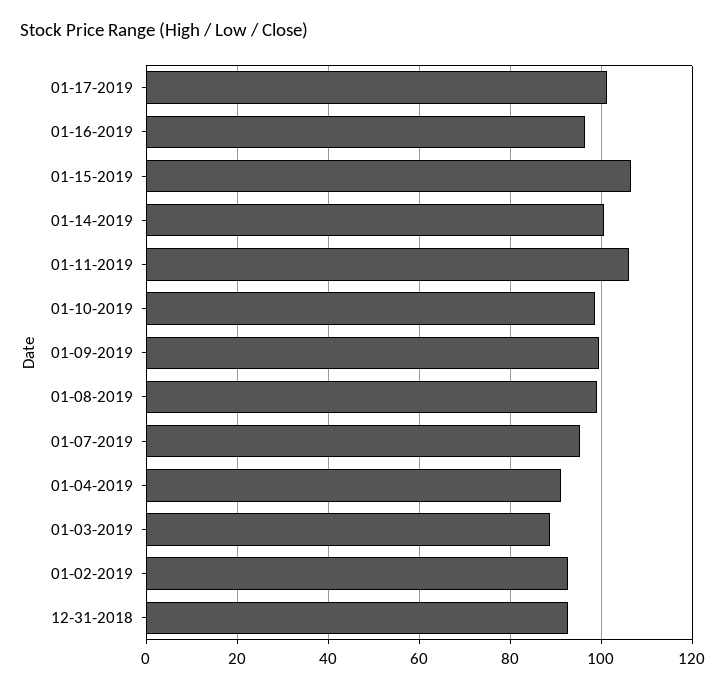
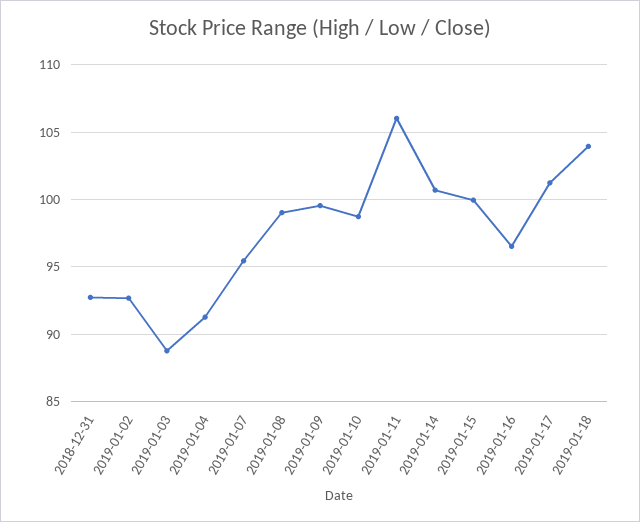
01-15-2019: 106 -> 100
2019-01-18: none -> 104

